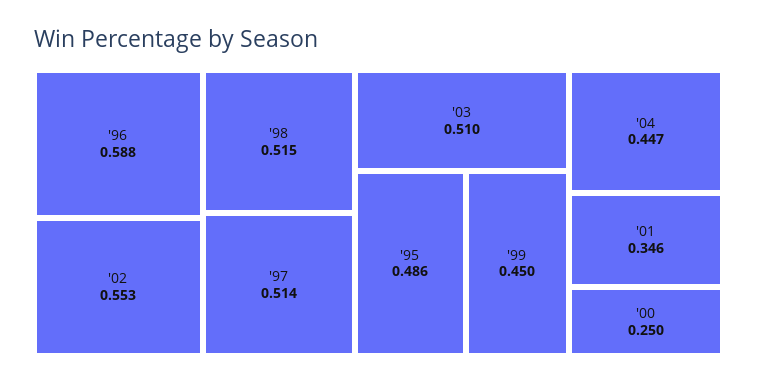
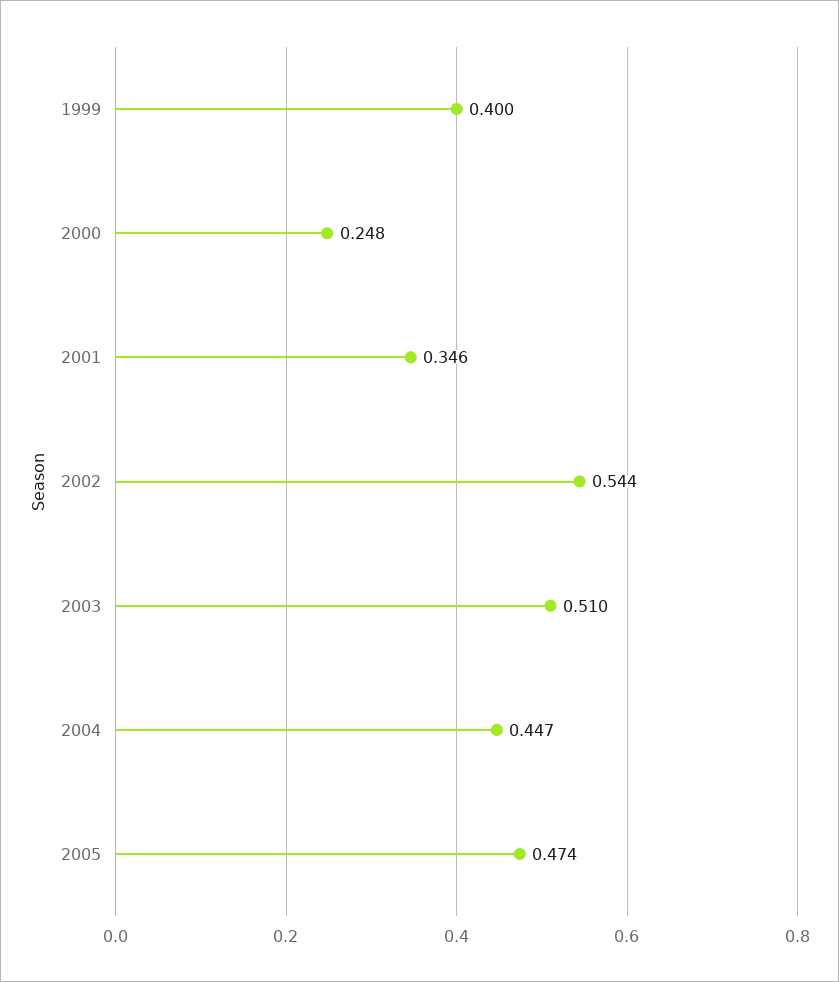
'96: 0.588 -> none
'02: 0.553 -> 0.544
'98: 0.515 -> none
'97: 0.514 -> none
'95: 0.486 -> none
'99: 0.45 -> 0.4
'00: 0.25 -> 0.248
2005: none -> 0.474

